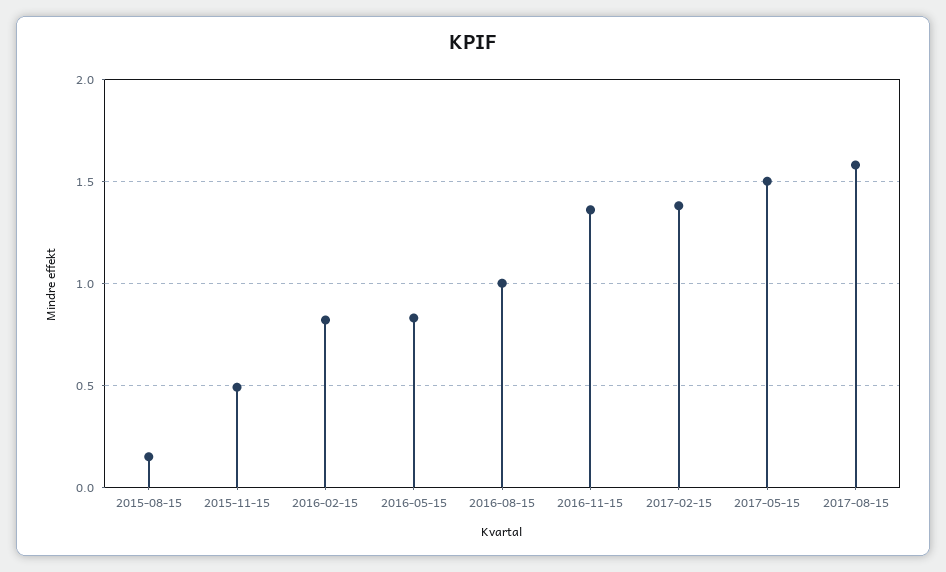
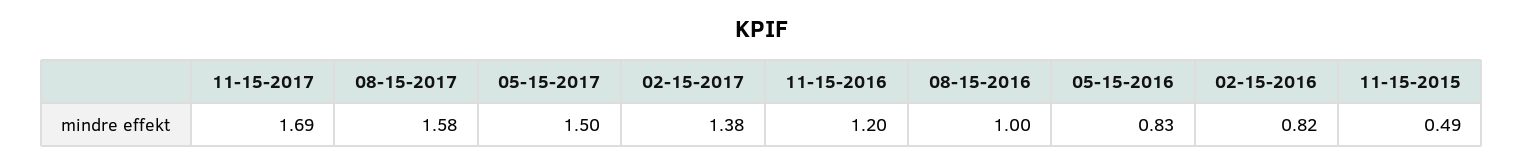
2015-08-15: 0.15 -> none
2016-11-15: 1.35 -> 1.2
11-15-2017: none -> 1.69

